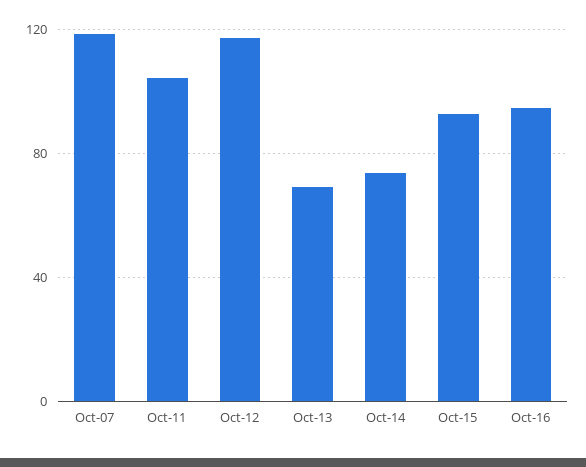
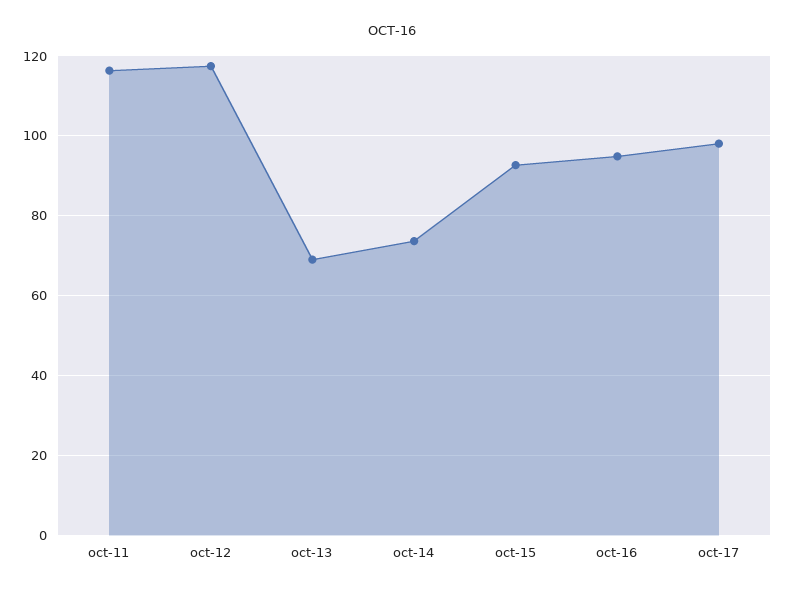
Oct-07: 120 -> none
Oct-11: 105 -> 116
oct-17: none -> 98

